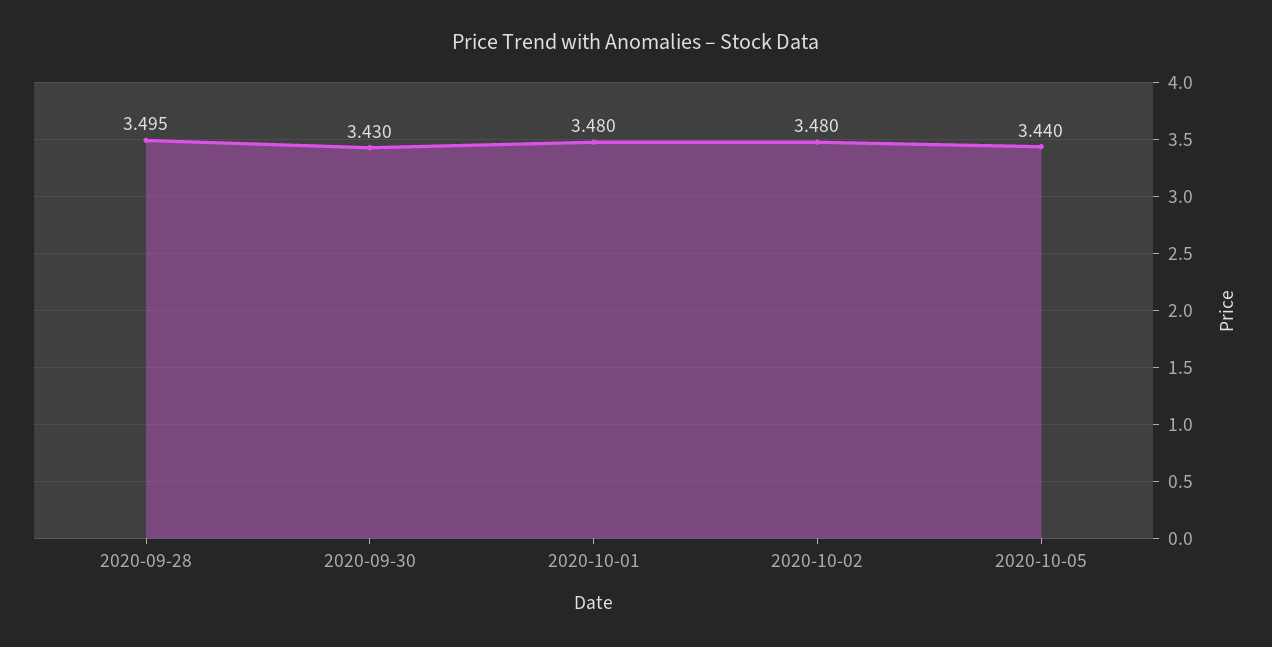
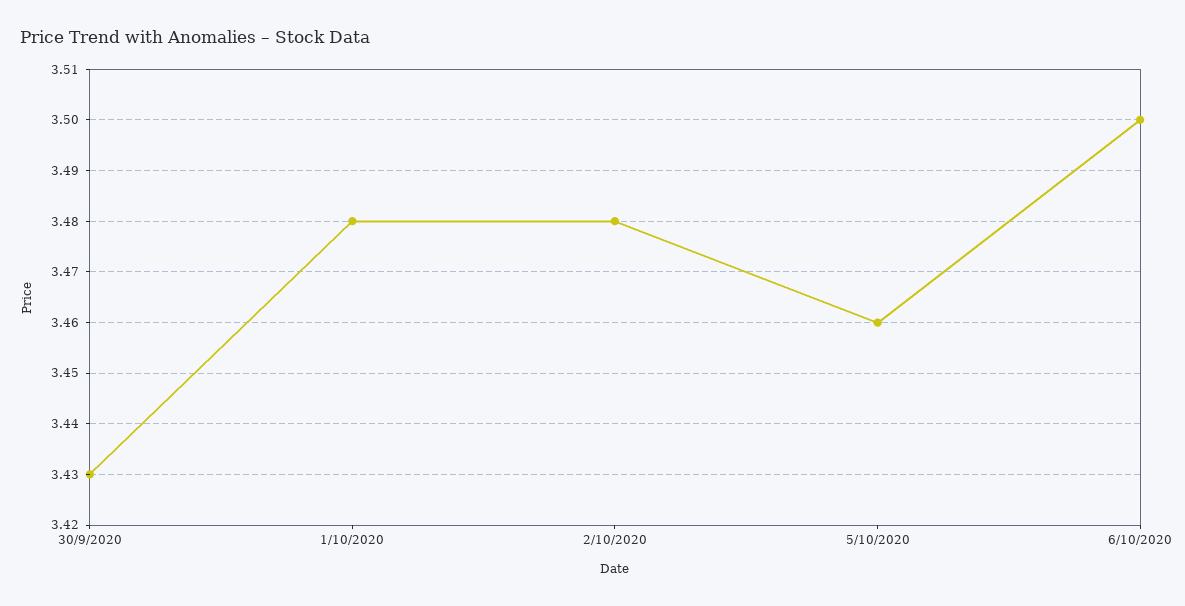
2020-09-28: 3.495 -> none
2020-10-05: 3.44 -> 3.46
6/10/2020: none -> 3.5

